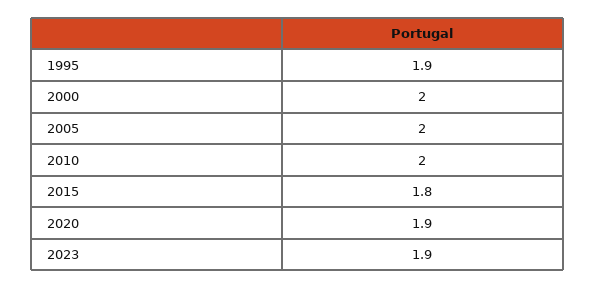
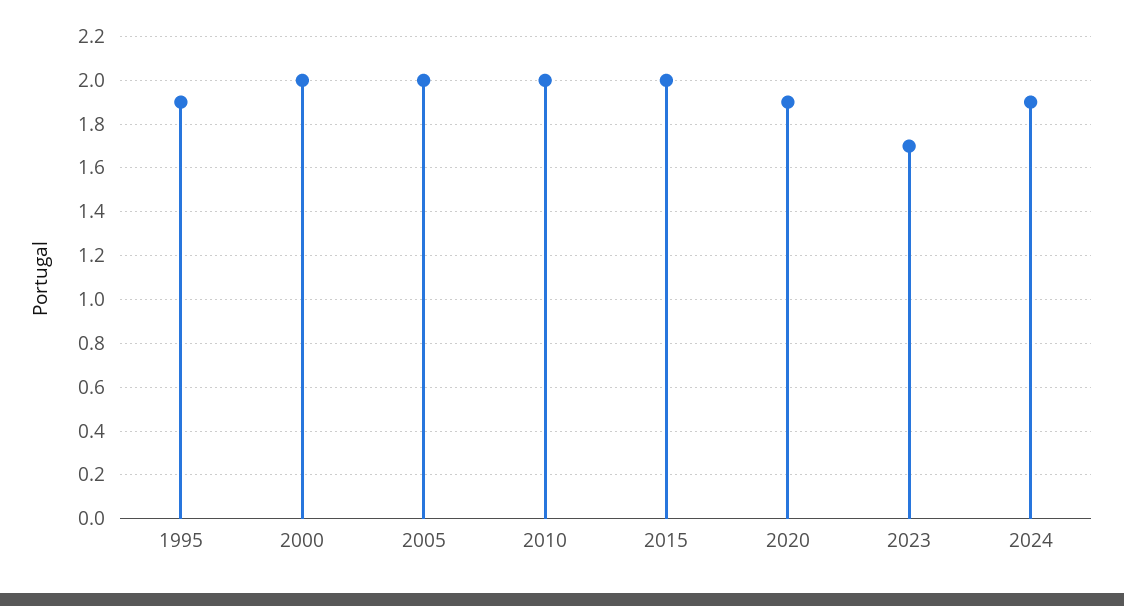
2015: 1.8 -> 2
2023: 1.9 -> 1.7
2024: none -> 1.9

